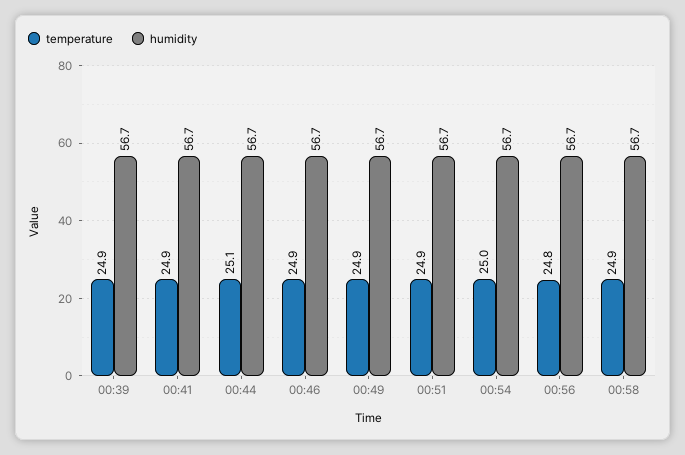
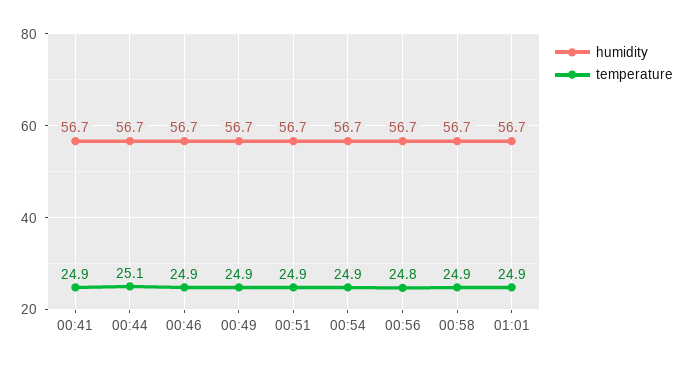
temperature, 00:39: 24.9 -> none
humidity, 00:39: 56.7 -> none
temperature, 00:54: 25 -> 24.9
humidity, 01:01: none -> 56.7
temperature, 01:01: none -> 24.9

